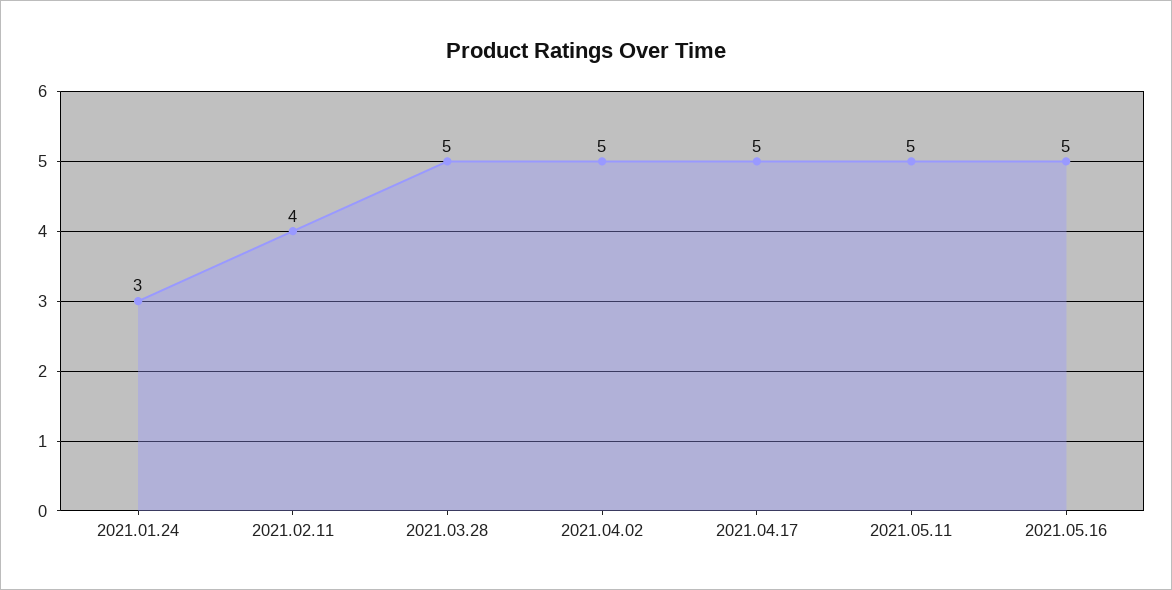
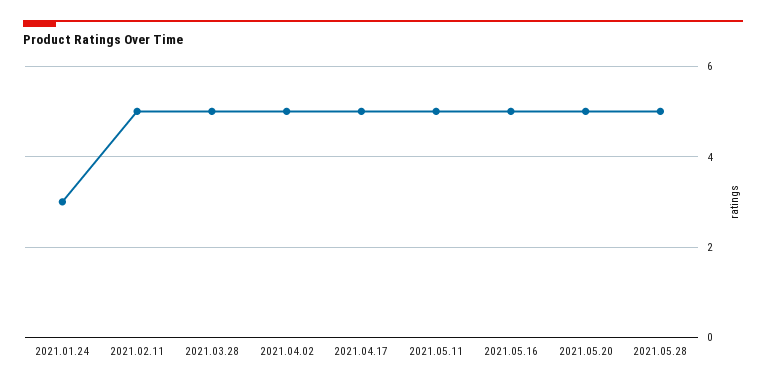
2021.02.11: 4 -> 5
2021.05.20: none -> 5
2021.05.28: none -> 5

